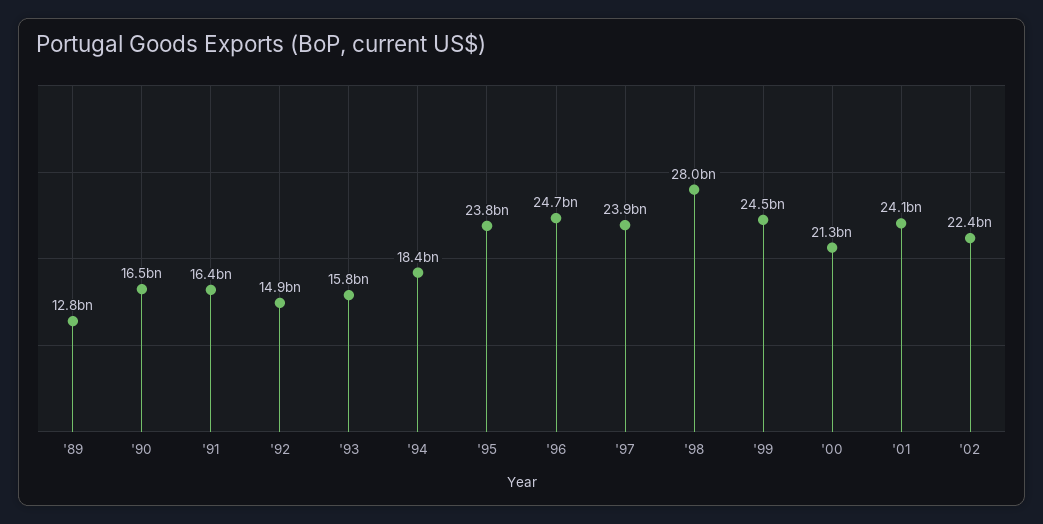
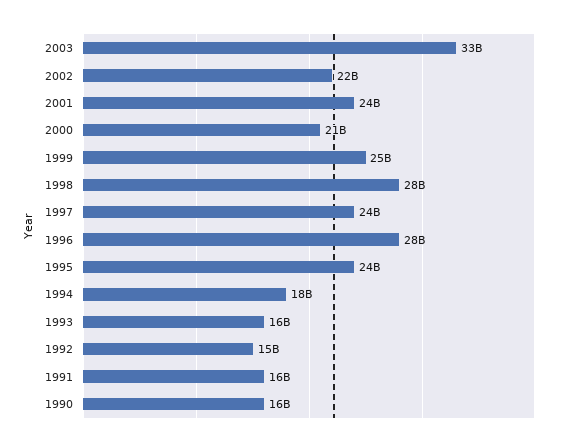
'89: 12800000000 -> none
'96: 24700000000 -> 28000000000
2003: none -> 33000000000

